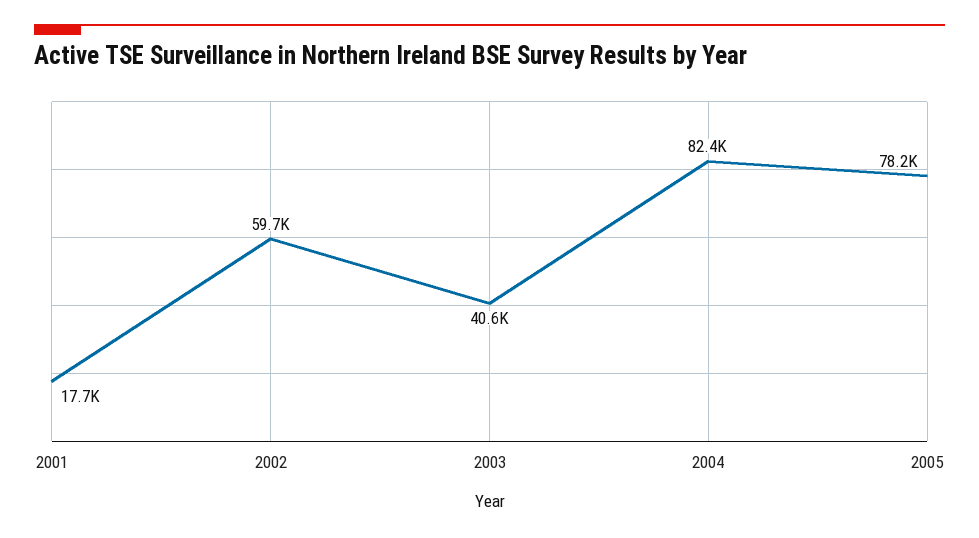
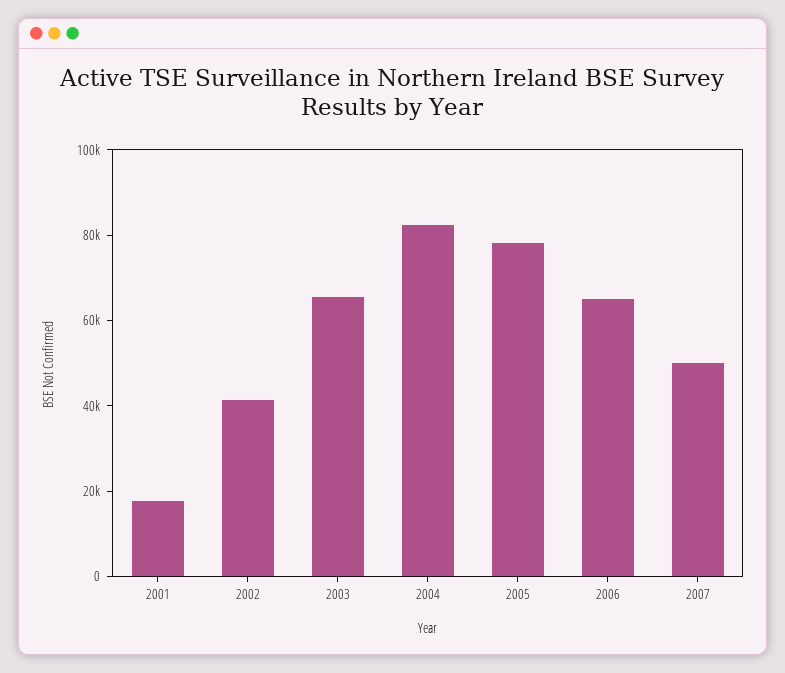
2002: 59700 -> 40000
2003: 40600 -> 65000
2006: none -> 65000
2007: none -> 50000

